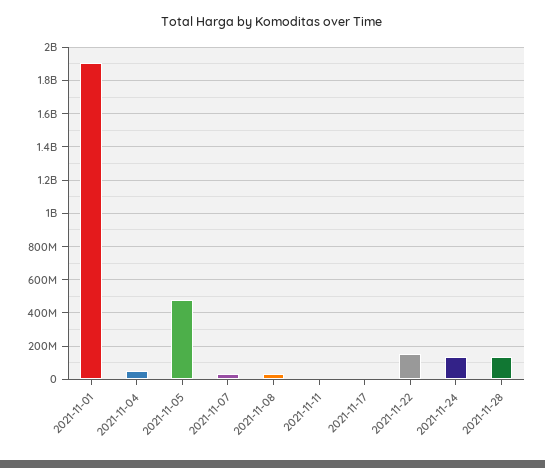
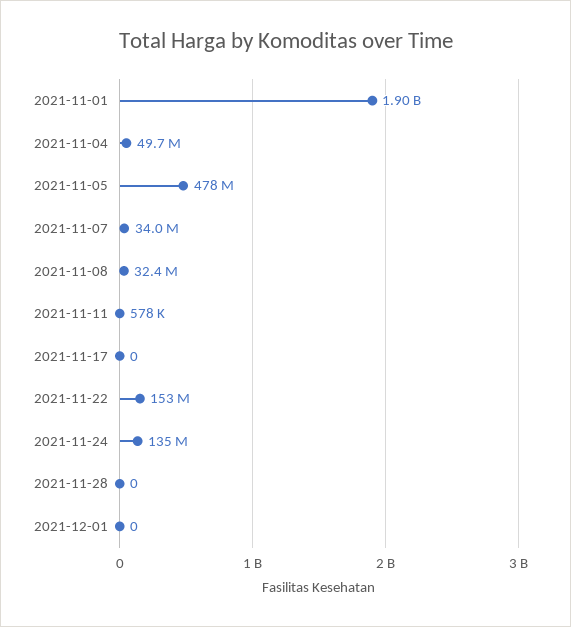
2021-11-28: 150000000 -> 0
2021-12-01: none -> 0

